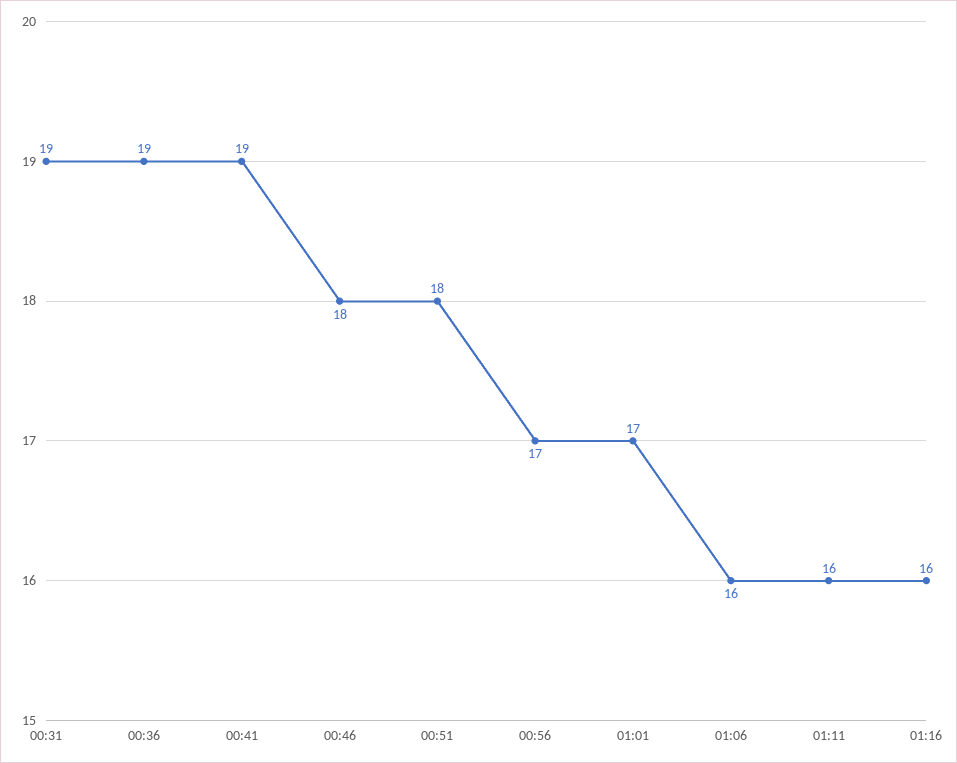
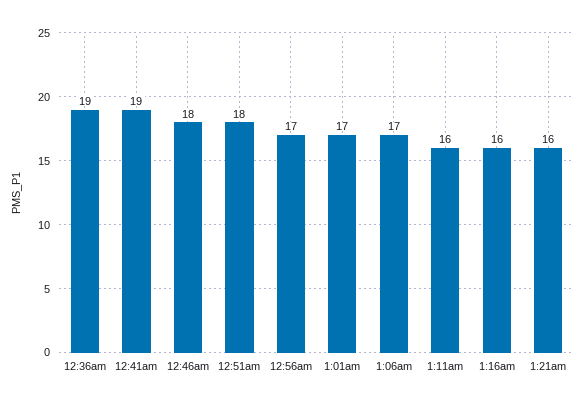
00:31: 19 -> none
01:06: 16 -> 17
1:21am: none -> 16

